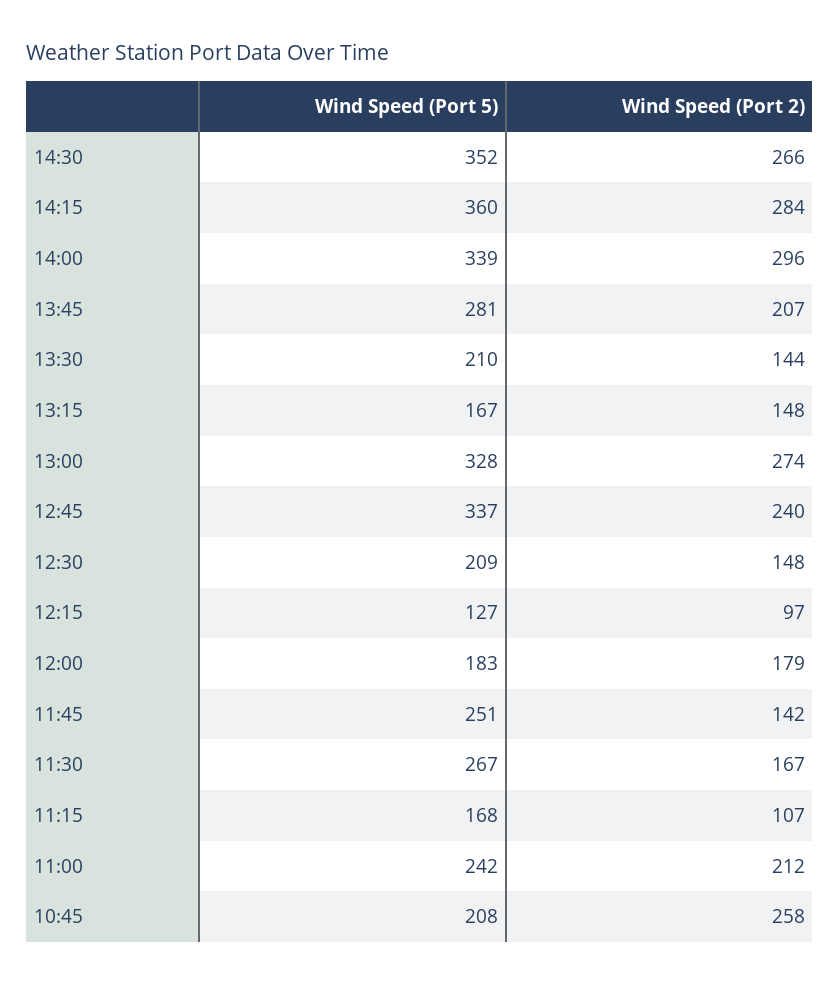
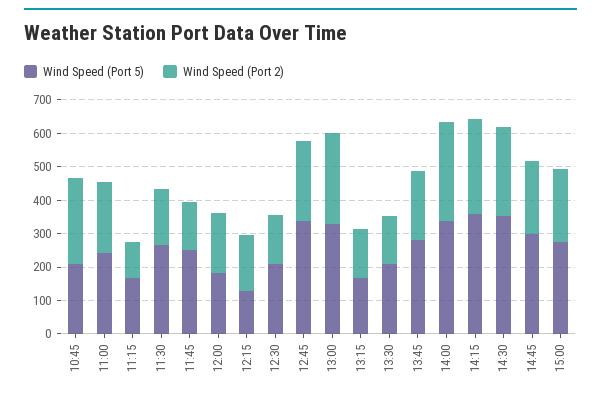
Wind Speed (Port 2), 12:15: 97 -> 175
Wind Speed (Port 5), 14:45: none -> 300
Wind Speed (Port 2), 14:45: none -> 225
Wind Speed (Port 5), 15:00: none -> 275
Wind Speed (Port 2), 15:00: none -> 225

